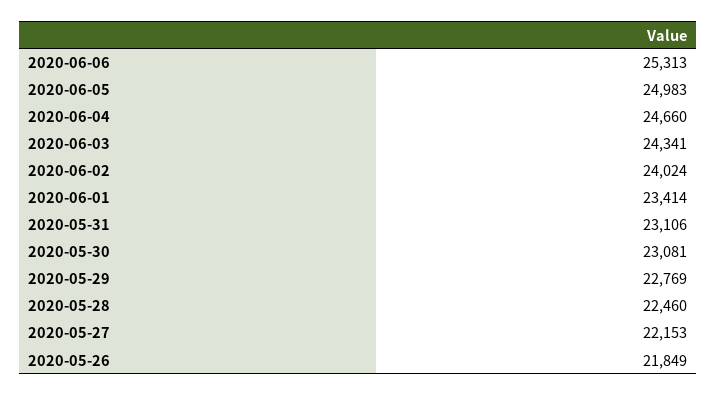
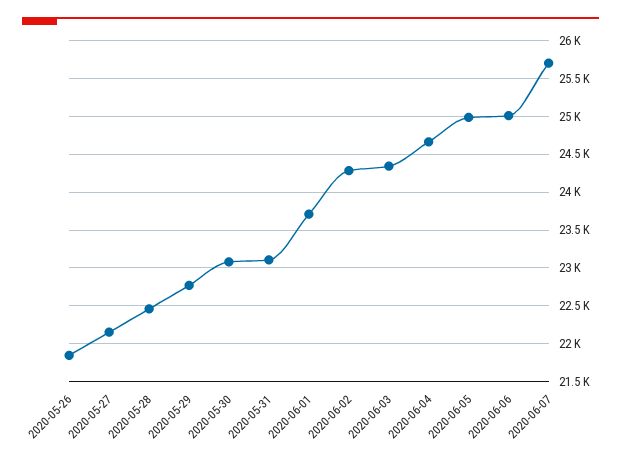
2020-06-06: 25313 -> 25000
2020-06-02: 24024 -> 24300
2020-06-01: 23414 -> 23700
2020-06-07: none -> 25700

